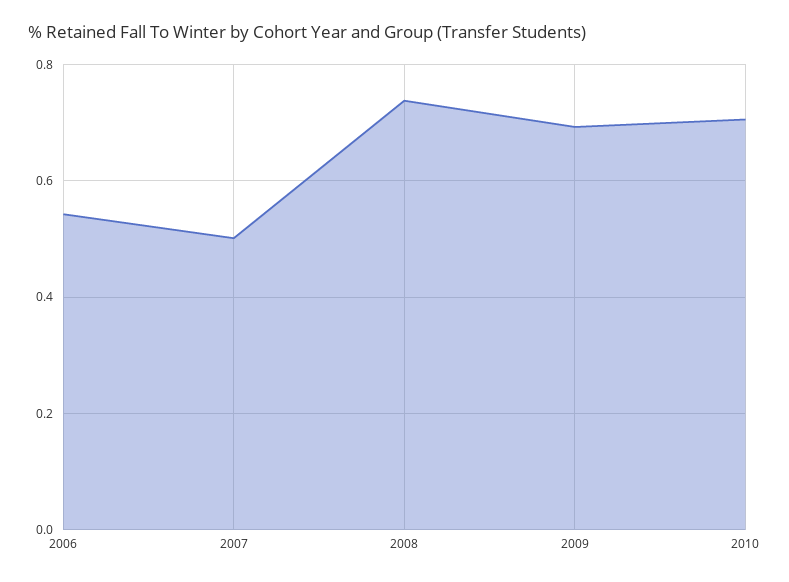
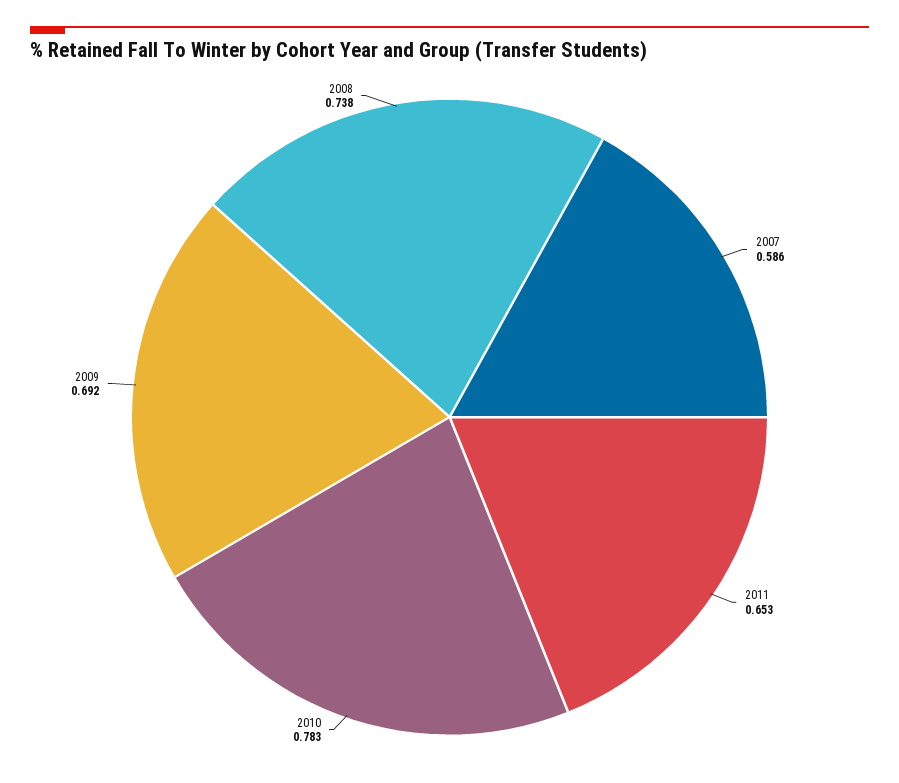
2006: 0.54 -> none
2007: 0.5 -> 0.586
2010: 0.7 -> 0.783
2011: none -> 0.653

